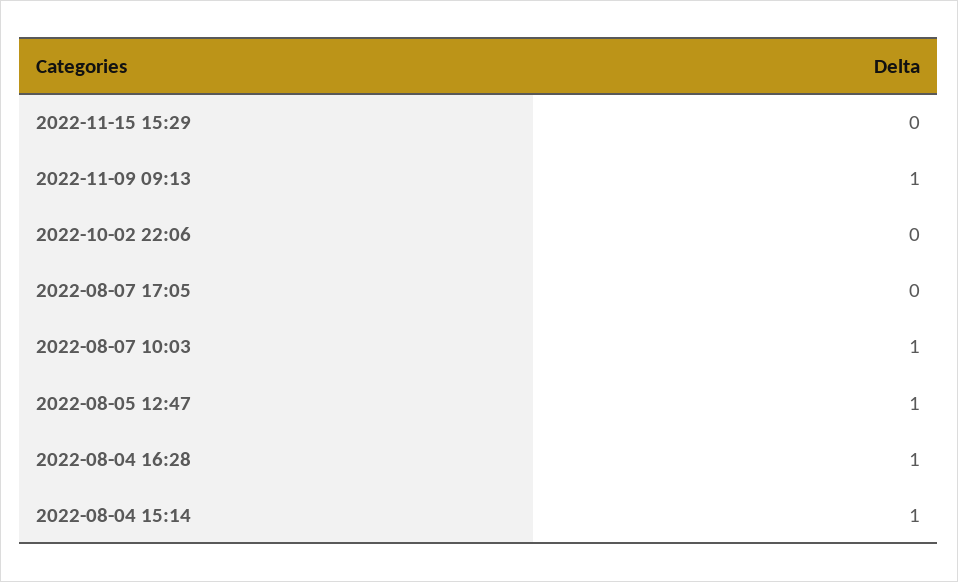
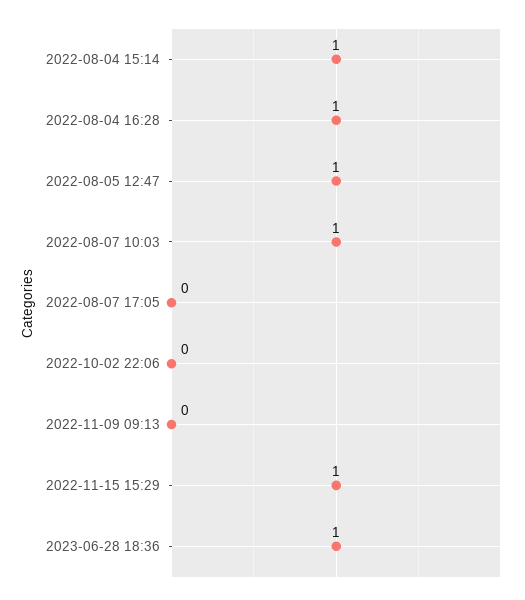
2022-11-15 15:29: 0 -> 1
2022-11-09 09:13: 1 -> 0
2023-06-28 18:36: none -> 1

